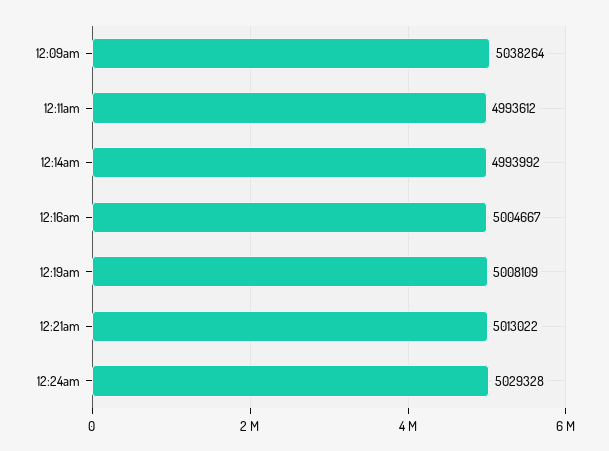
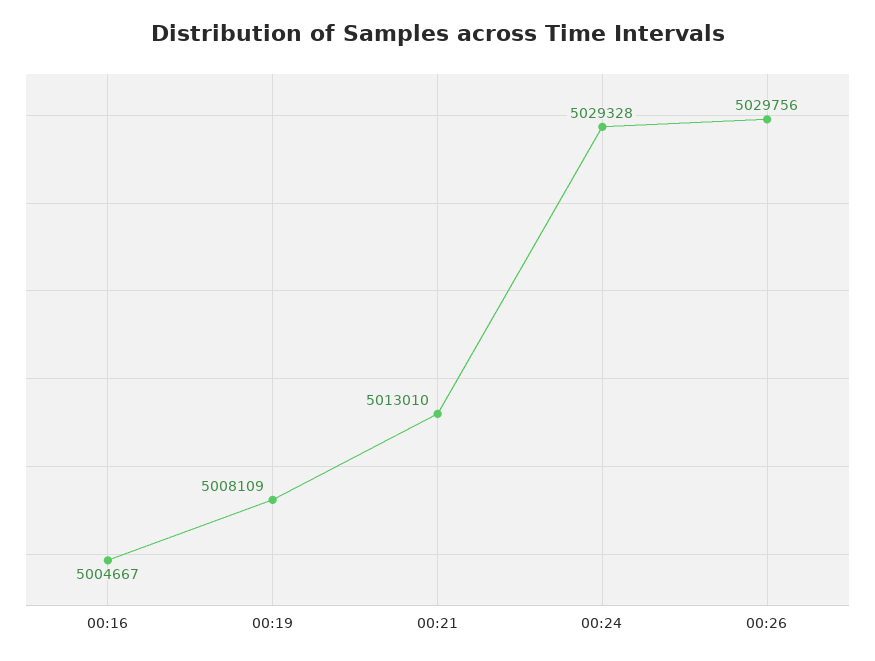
12:09am: 5038264 -> none
12:11am: 4993612 -> none
12:14am: 4993992 -> none
12:21am: 5013022 -> 5013010
00:26: none -> 5029756

